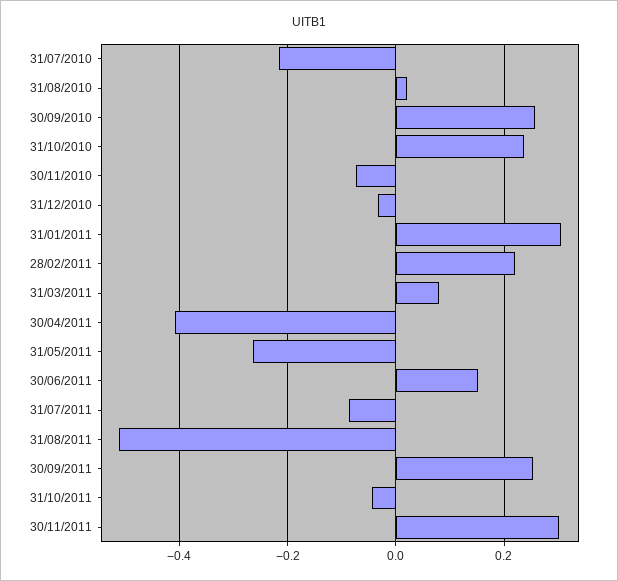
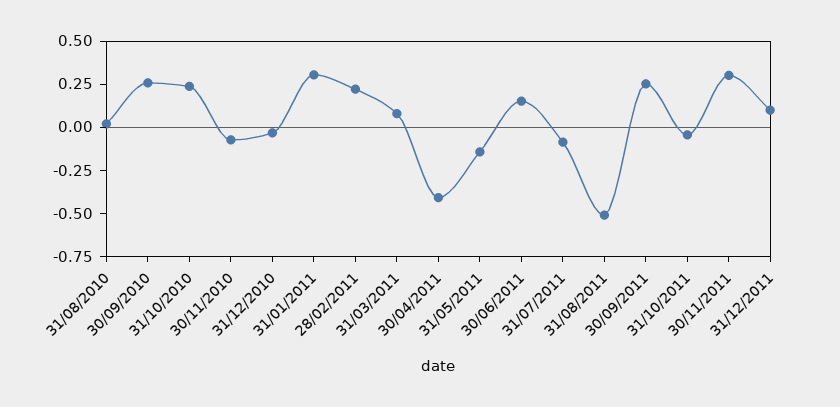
31/07/2010: -0.22 -> none
31/05/2011: -0.26 -> -0.15
31/12/2011: none -> 0.1

